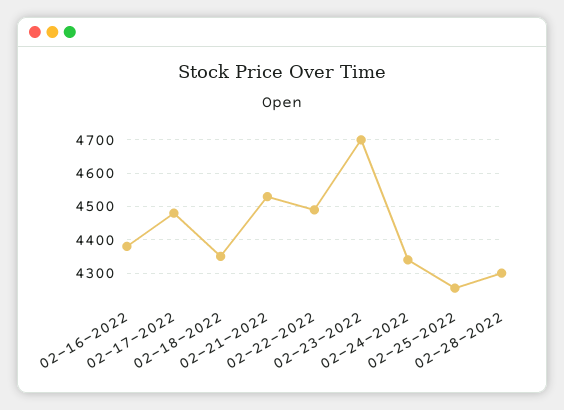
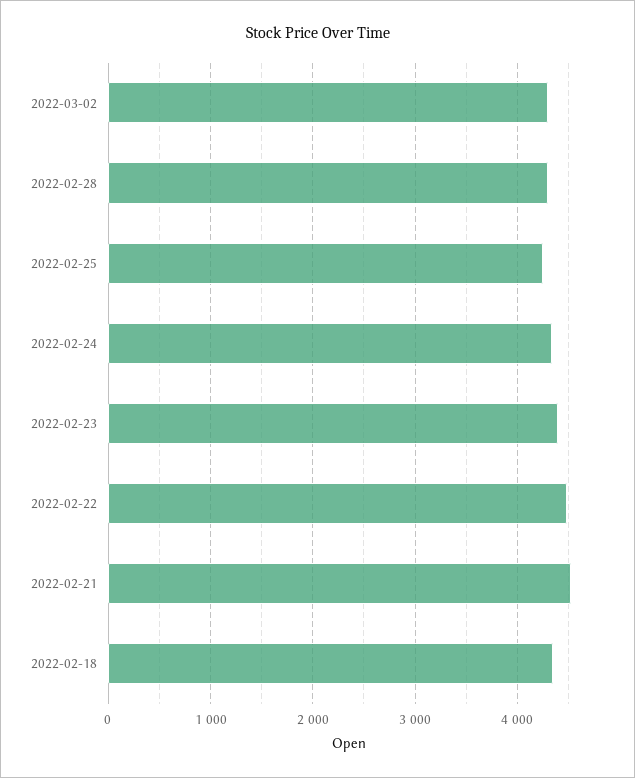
02-16-2022: 4380 -> none
02-17-2022: 4480 -> none
02-23-2022: 4700 -> 4400
2022-03-02: none -> 4300

